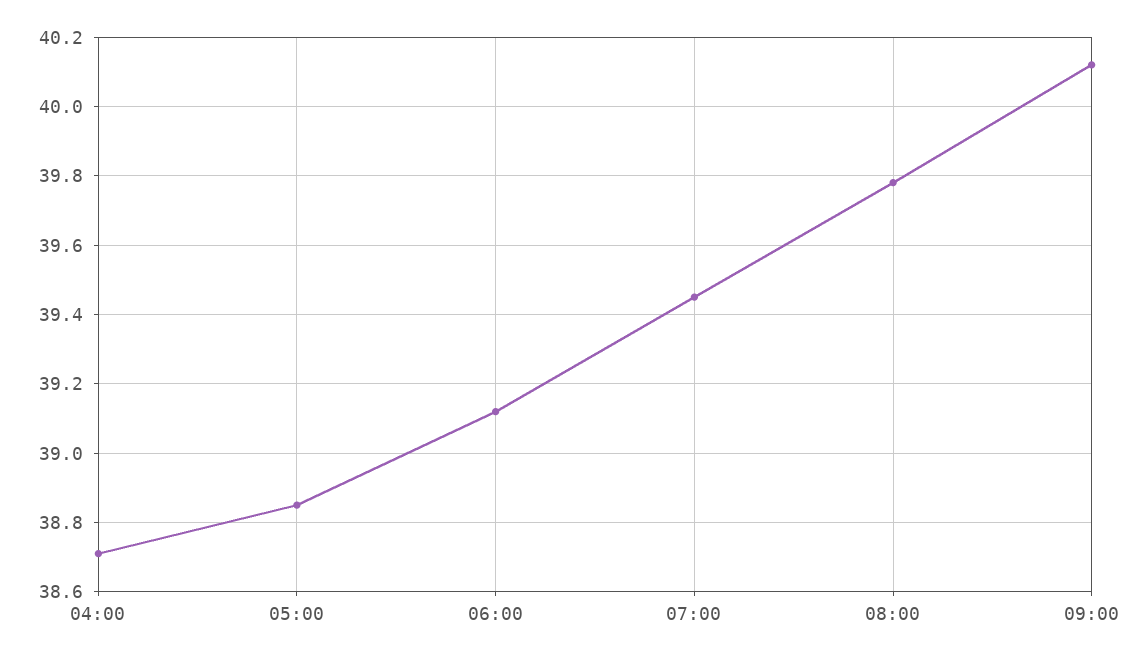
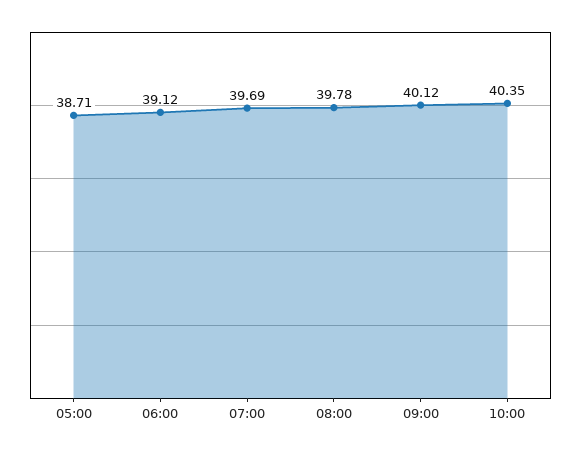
04:00: 38.7 -> none
05:00: 38.85 -> 38.71
07:00: 39.45 -> 39.69
10:00: none -> 40.35

